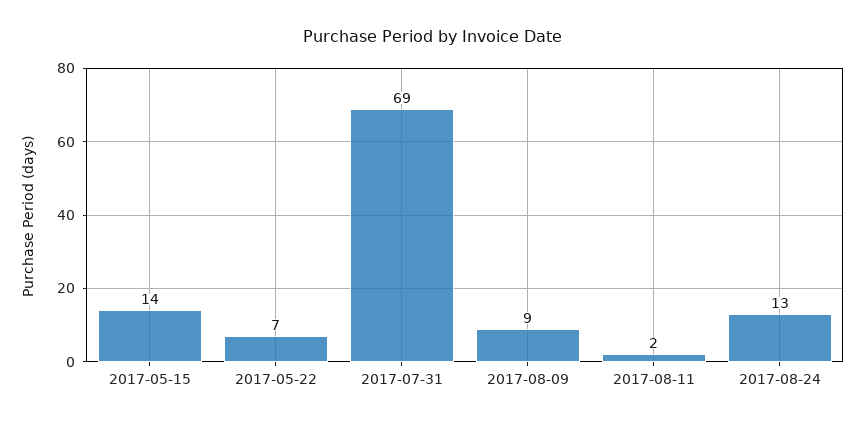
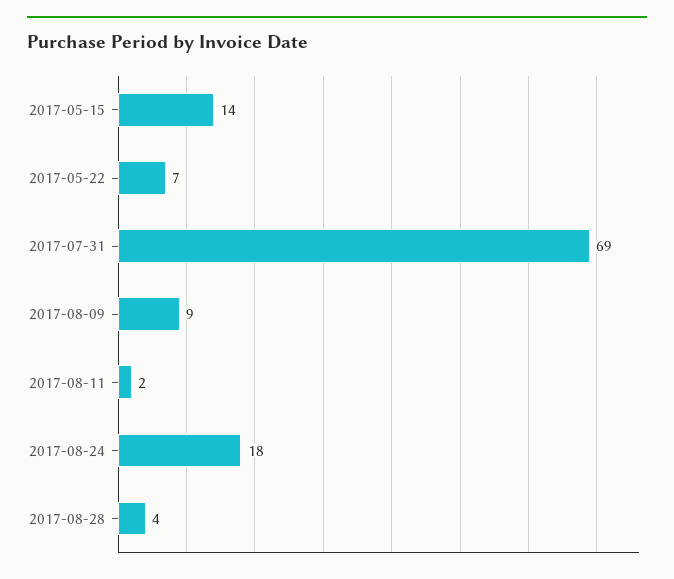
2017-08-24: 13 -> 18
2017-08-28: none -> 4

